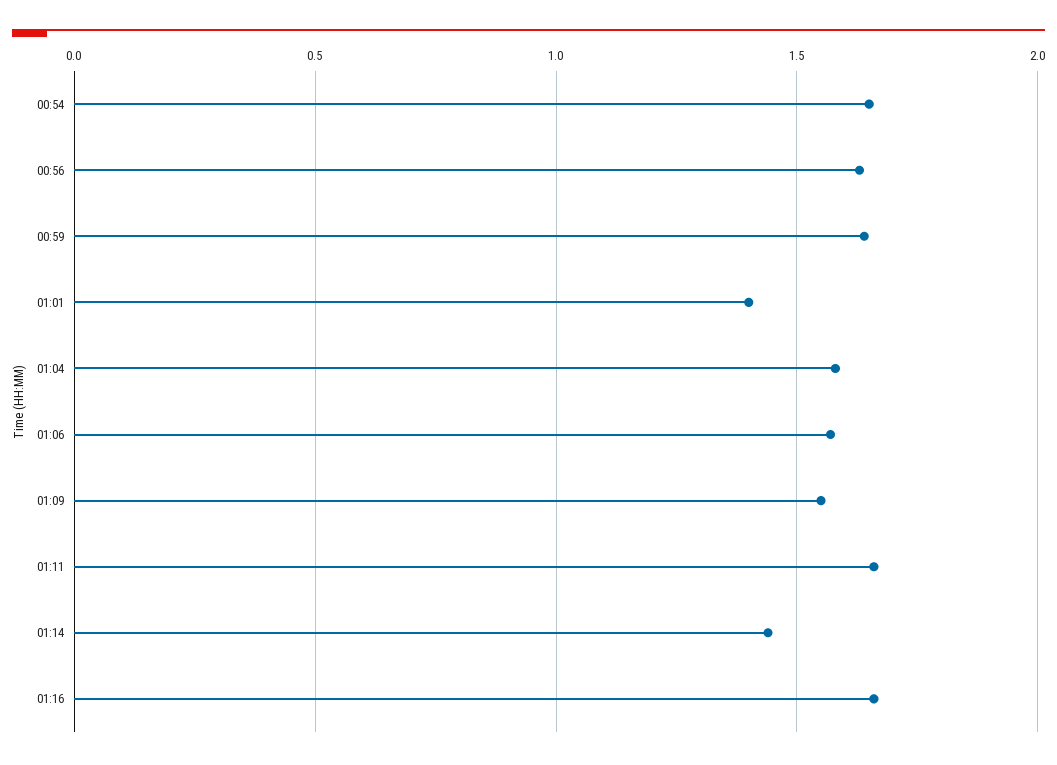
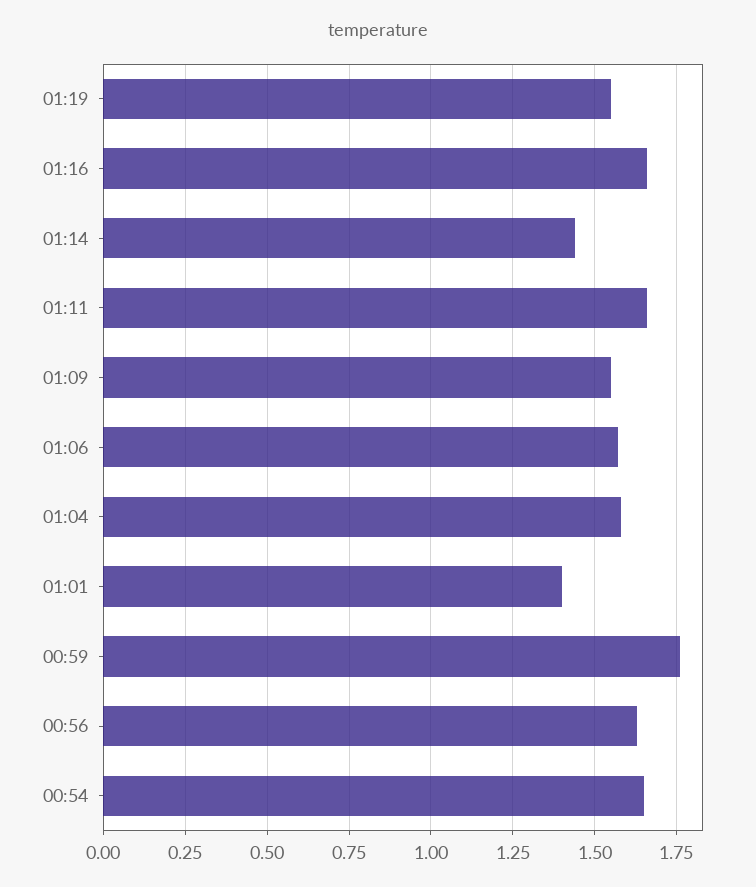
00:59: 1.65 -> 1.75
01:19: none -> 1.55

